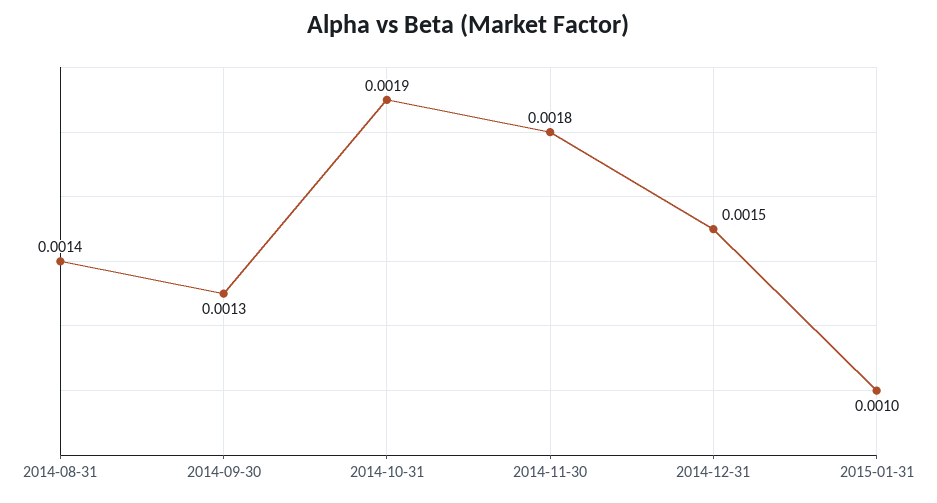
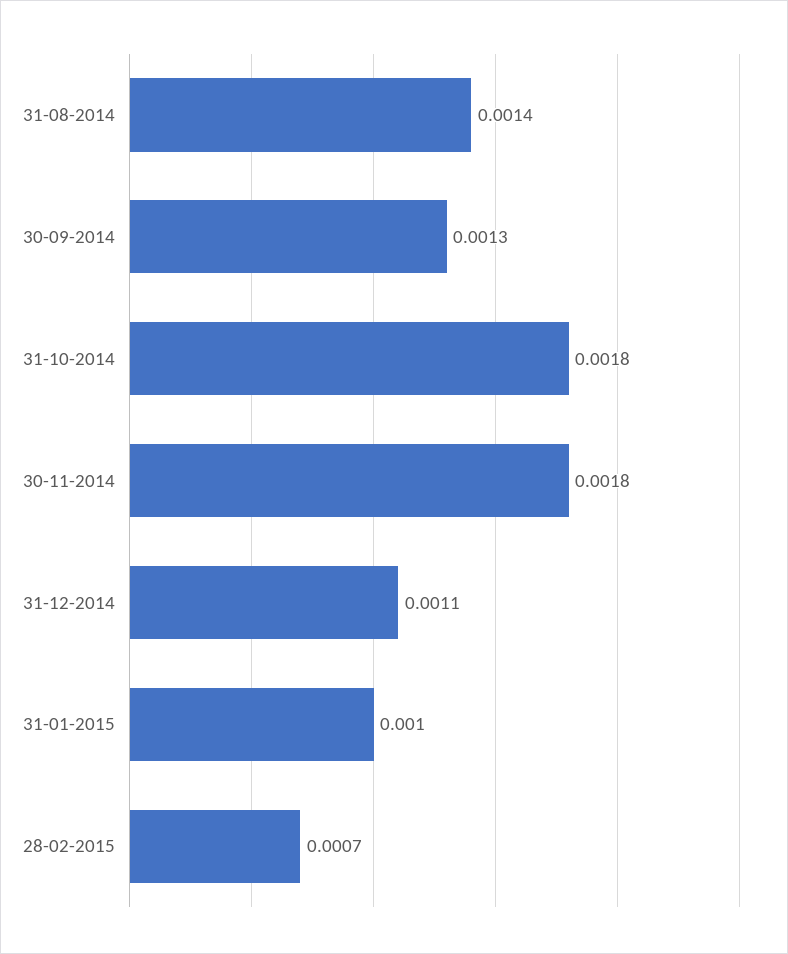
2014-10-31: 0.0019 -> 0.0018
2014-12-31: 0.0015 -> 0.0011
28-02-2015: none -> 0.0007

